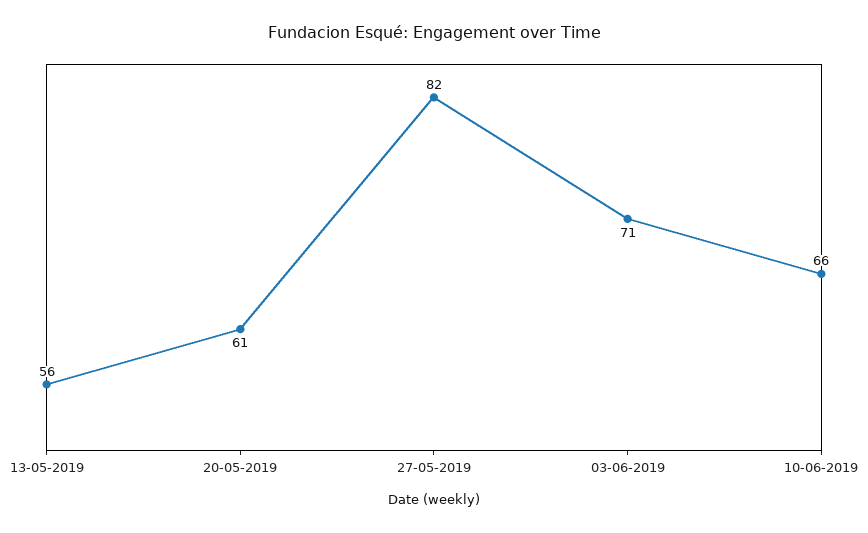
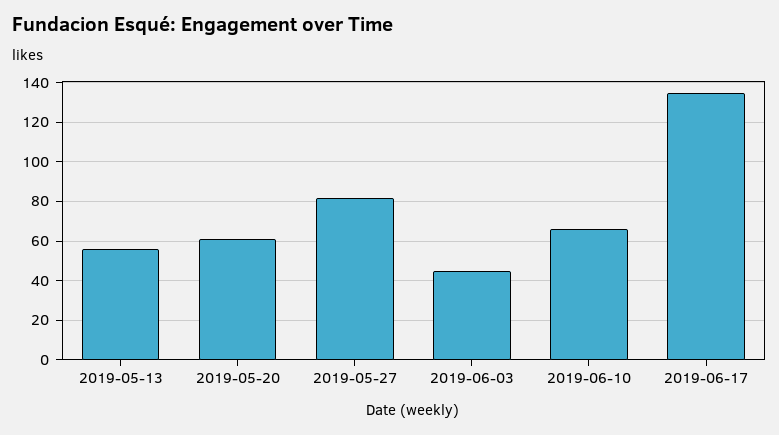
03-06-2019: 71 -> 45
2019-06-17: none -> 135

